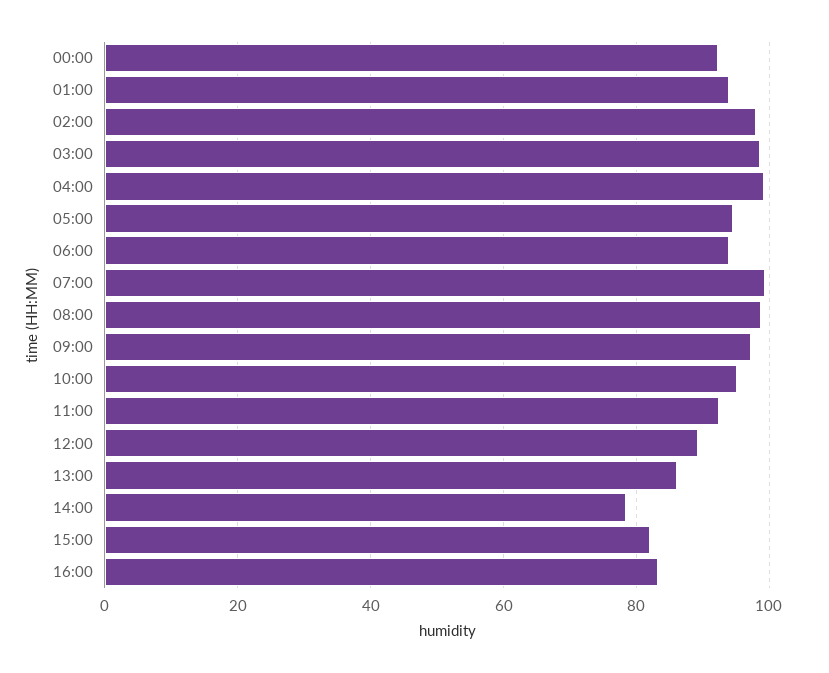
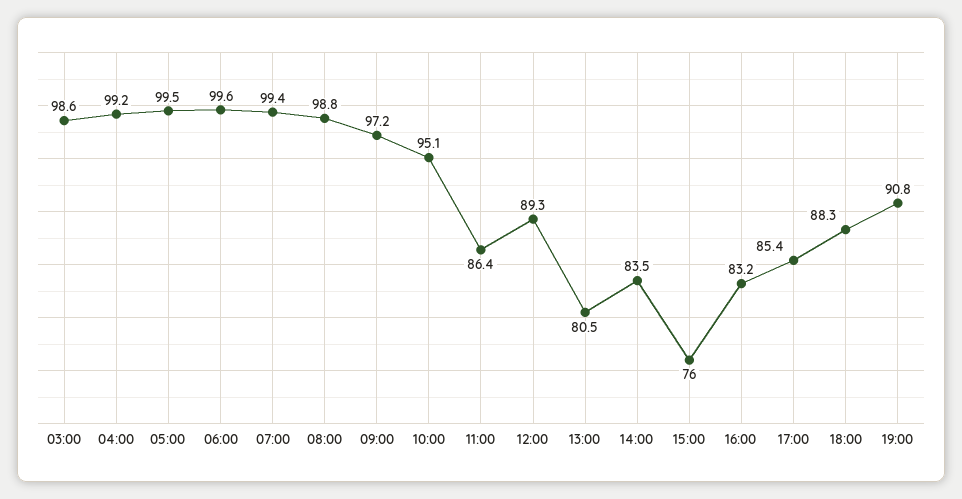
00:00: 92 -> none
01:00: 94 -> none
02:00: 98 -> none
05:00: 94 -> 99.5
06:00: 94 -> 99.6
11:00: 92 -> 86.4
13:00: 86 -> 80.5
14:00: 78 -> 83.5
15:00: 82 -> 76
17:00: none -> 85.4
18:00: none -> 88.3
19:00: none -> 90.8

